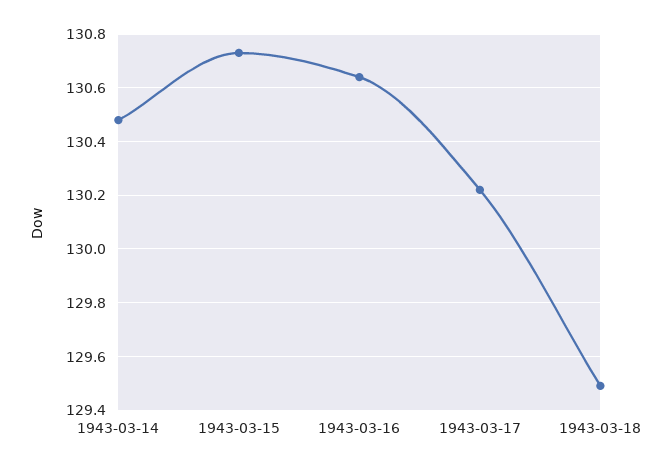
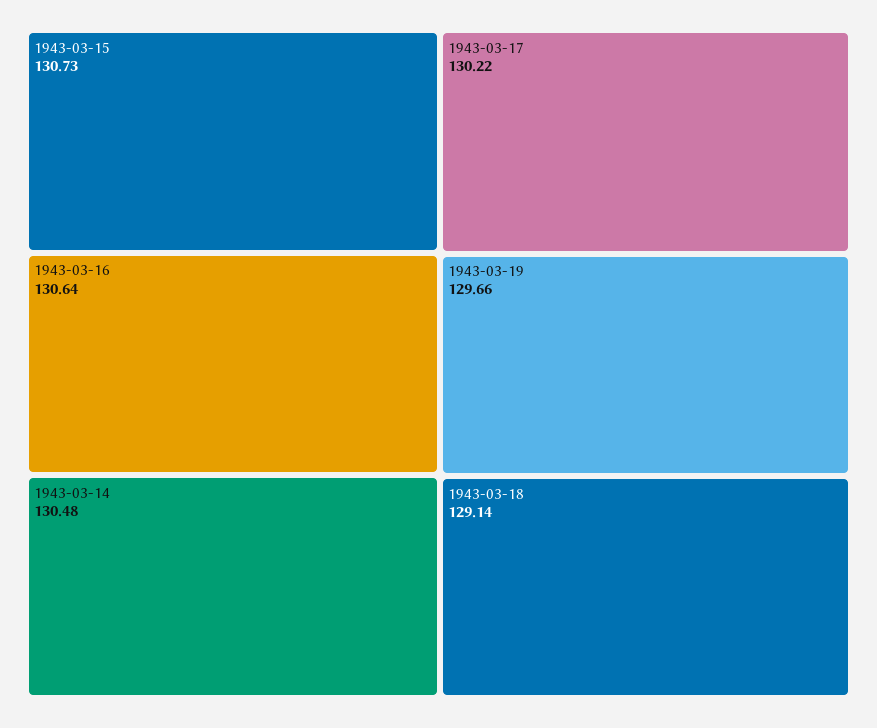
1943-03-18: 129.5 -> 129.14
1943-03-19: none -> 129.66

